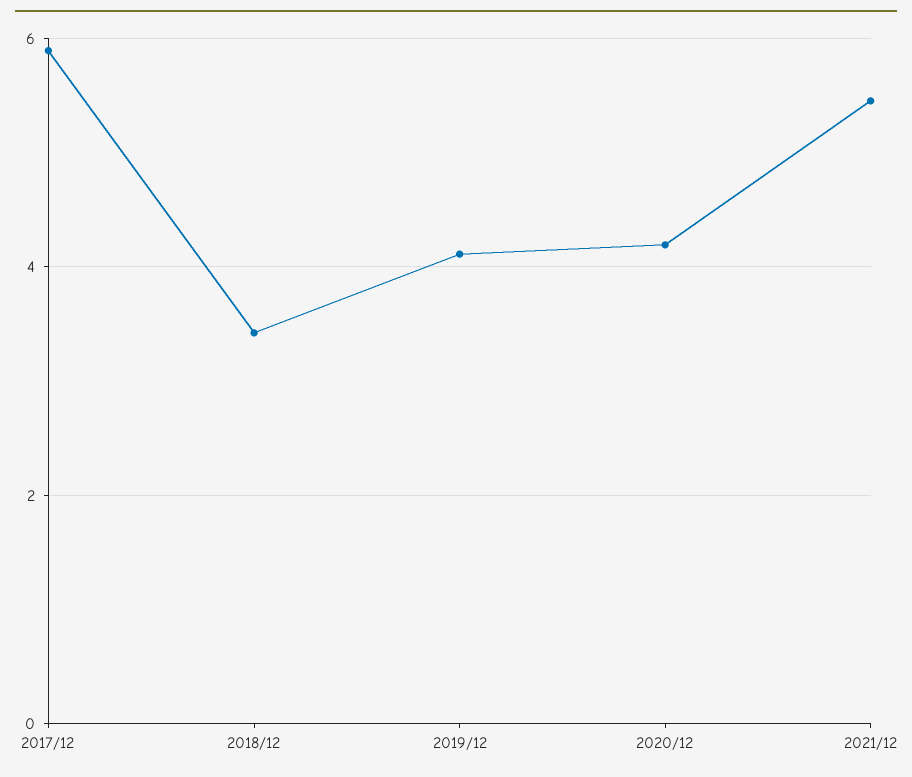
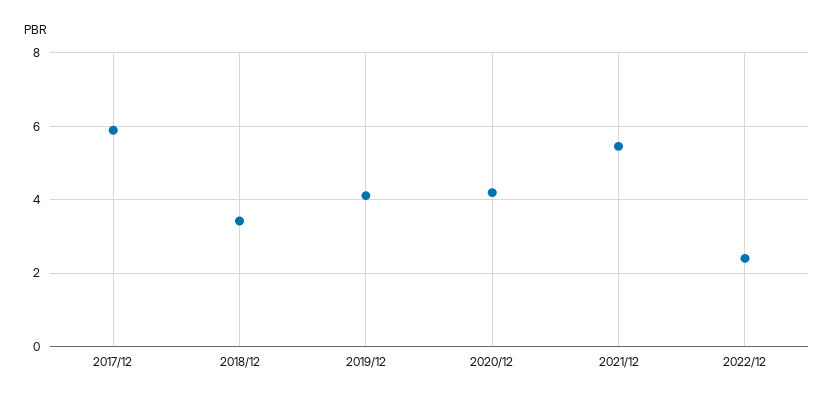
2022/12: none -> 2.4

